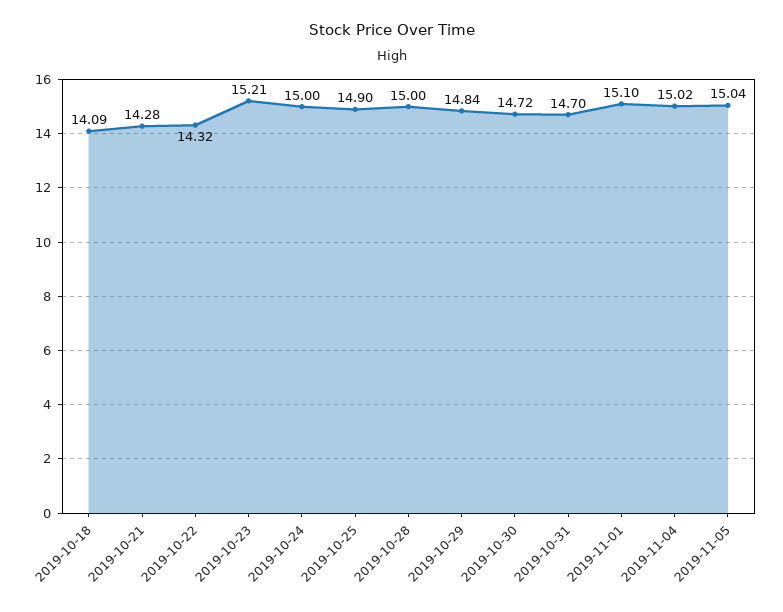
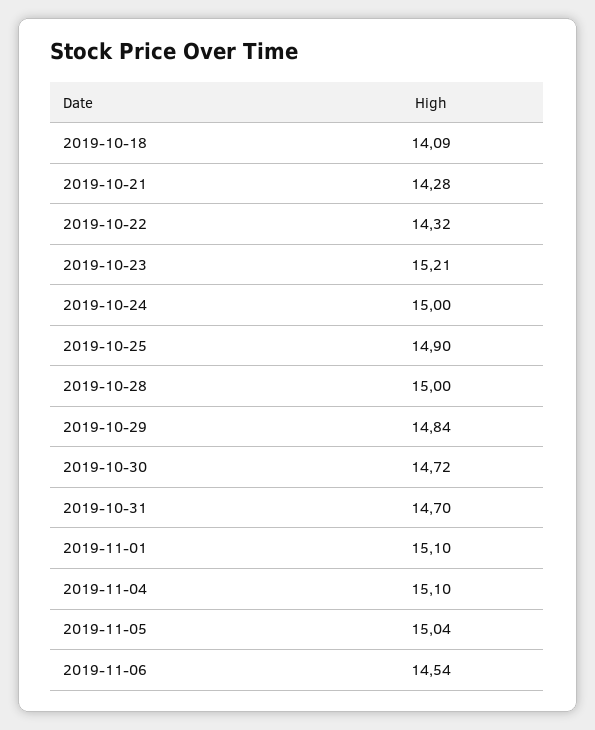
2019-11-04: 15.02 -> 15.1
2019-11-06: none -> 14.54

